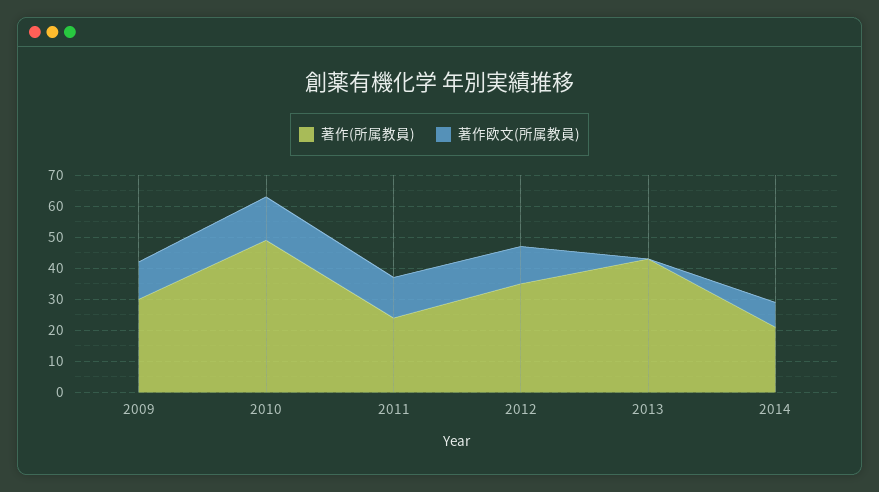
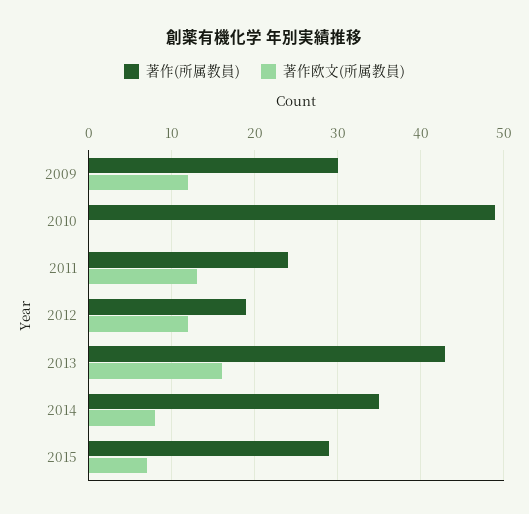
著作欧文(所属教員), 2010: 15 -> 0
著作(所属教員), 2012: 35 -> 19
著作欧文(所属教員), 2013: 0 -> 16
著作(所属教員), 2014: 20 -> 35
著作(所属教員), 2015: none -> 29
著作欧文(所属教員), 2015: none -> 7

